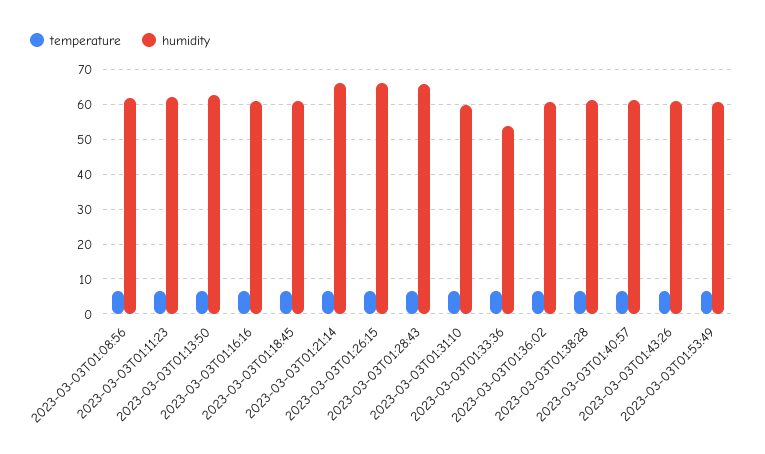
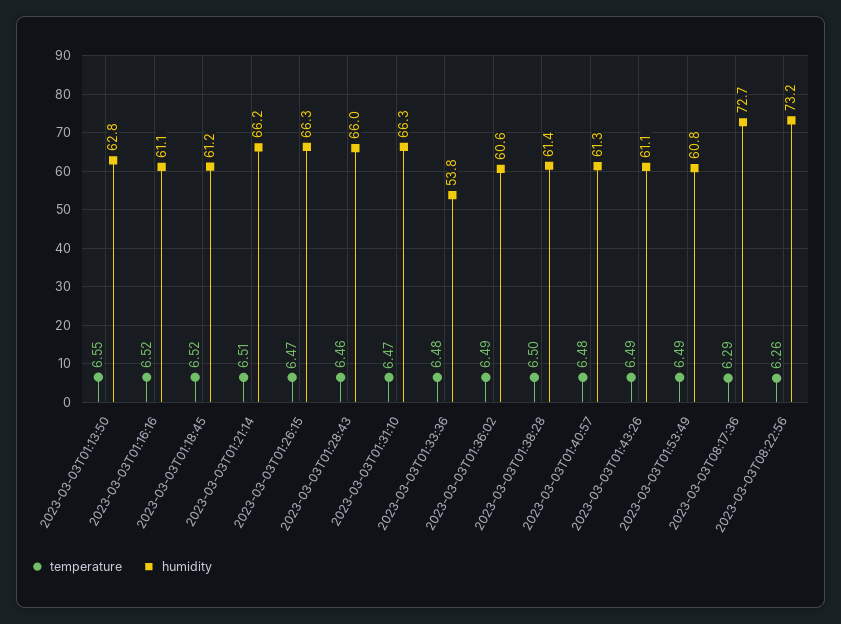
temperature, 2023-03-03T01:08:56: 6 -> none
humidity, 2023-03-03T01:08:56: 62 -> none
temperature, 2023-03-03T01:11:23: 6 -> none
humidity, 2023-03-03T01:11:23: 62 -> none
humidity, 2023-03-03T01:31:10: 60 -> 66.3
temperature, 2023-03-03T08:17:36: none -> 6.29
humidity, 2023-03-03T08:17:36: none -> 72.7
temperature, 2023-03-03T08:22:56: none -> 6.26
humidity, 2023-03-03T08:22:56: none -> 73.2

